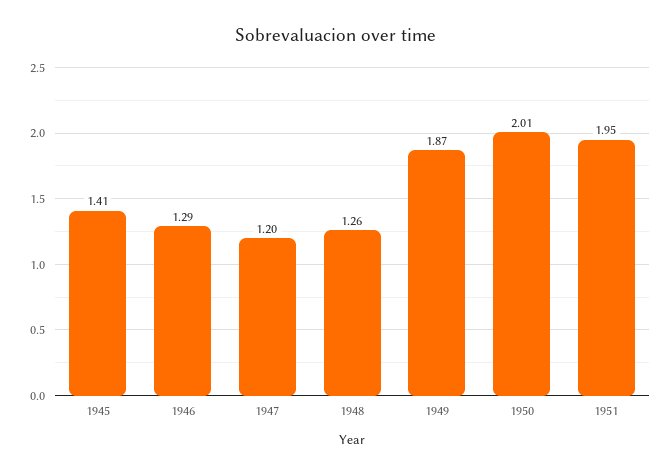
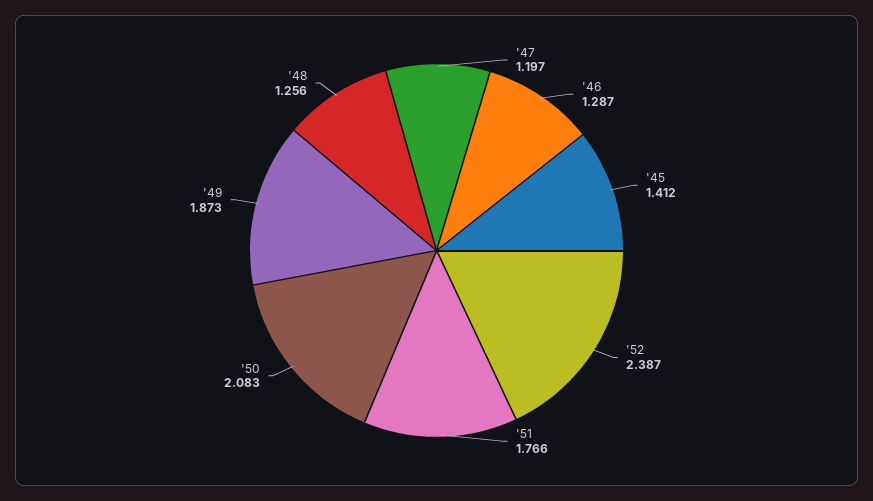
1950: 2.01 -> 2.083
1951: 1.95 -> 1.766
'52: none -> 2.387

